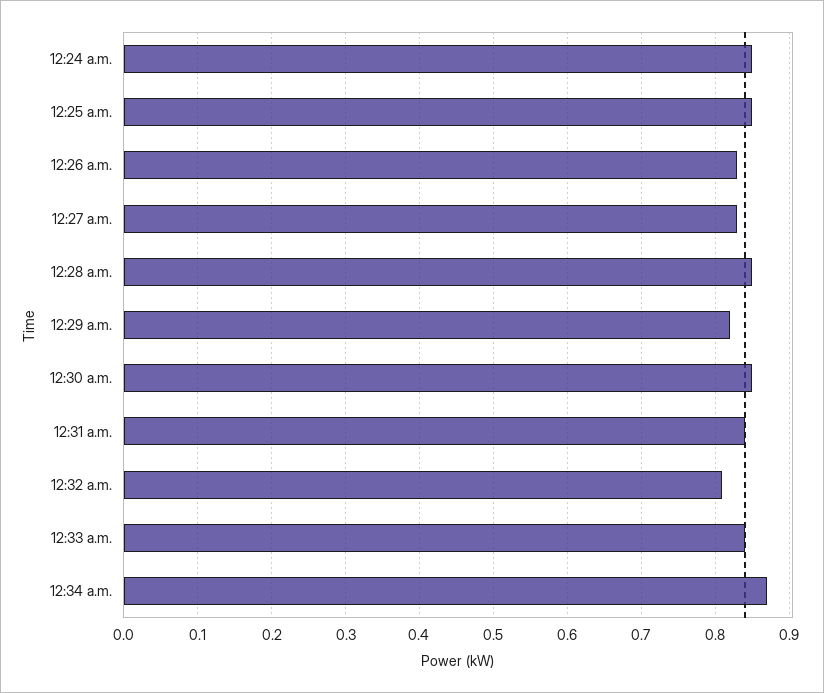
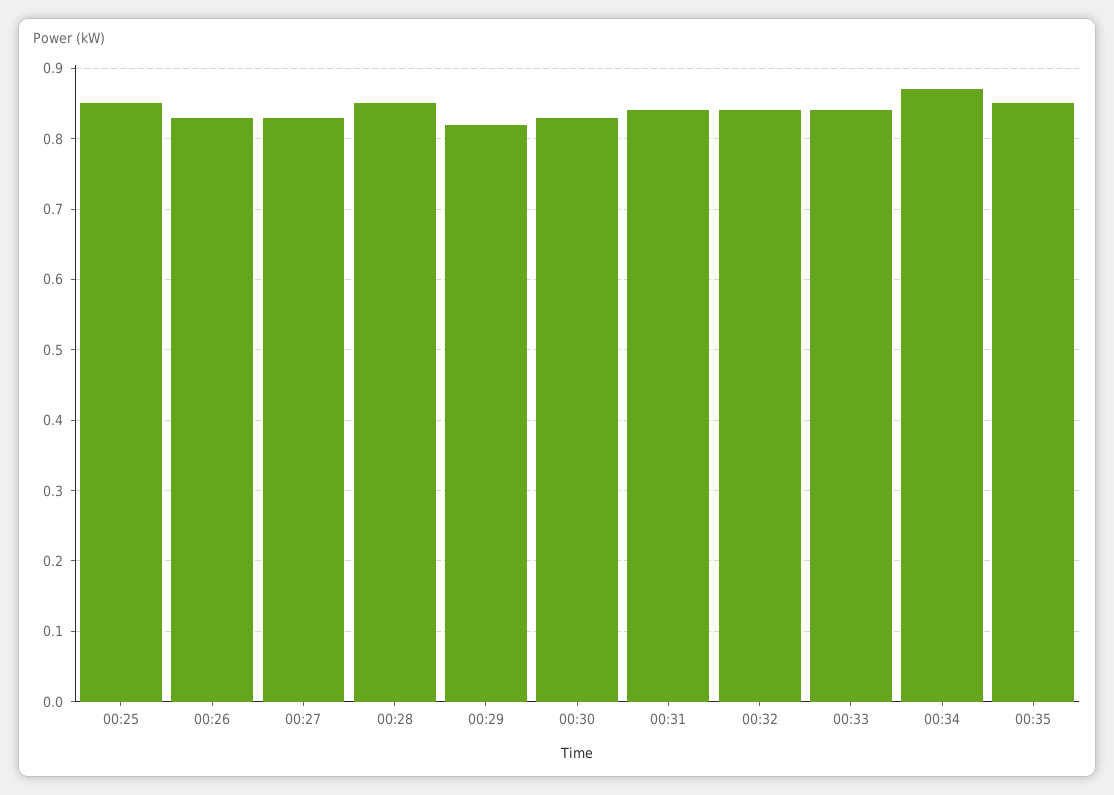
12:24 a.m.: 0.85 -> none
12:30 a.m.: 0.85 -> 0.83
12:32 a.m.: 0.81 -> 0.84
00:35: none -> 0.85

